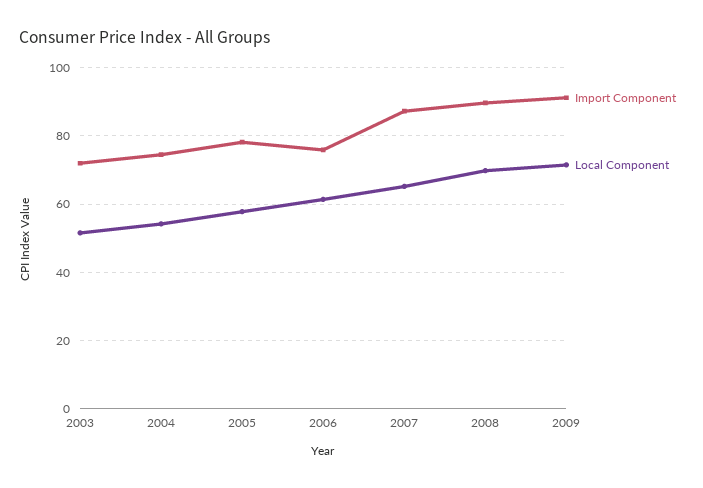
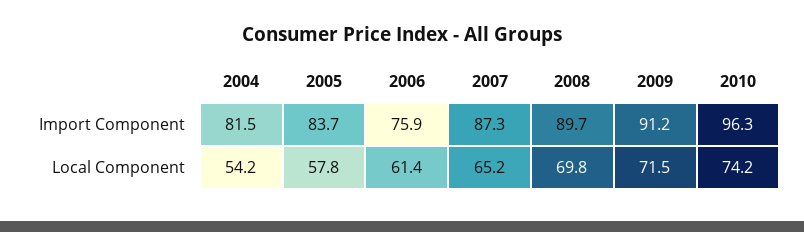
Import Component, 2003: 72 -> none
Local Component, 2003: 52 -> none
Import Component, 2004: 74 -> 81.5
Import Component, 2005: 78 -> 83.7
Import Component, 2010: none -> 96.3
Local Component, 2010: none -> 74.2

